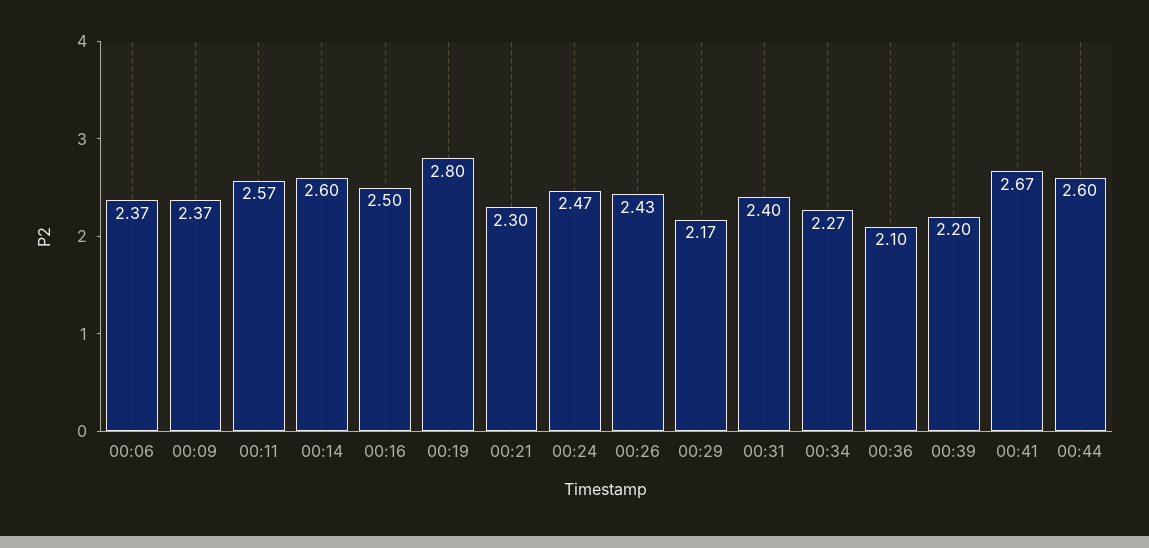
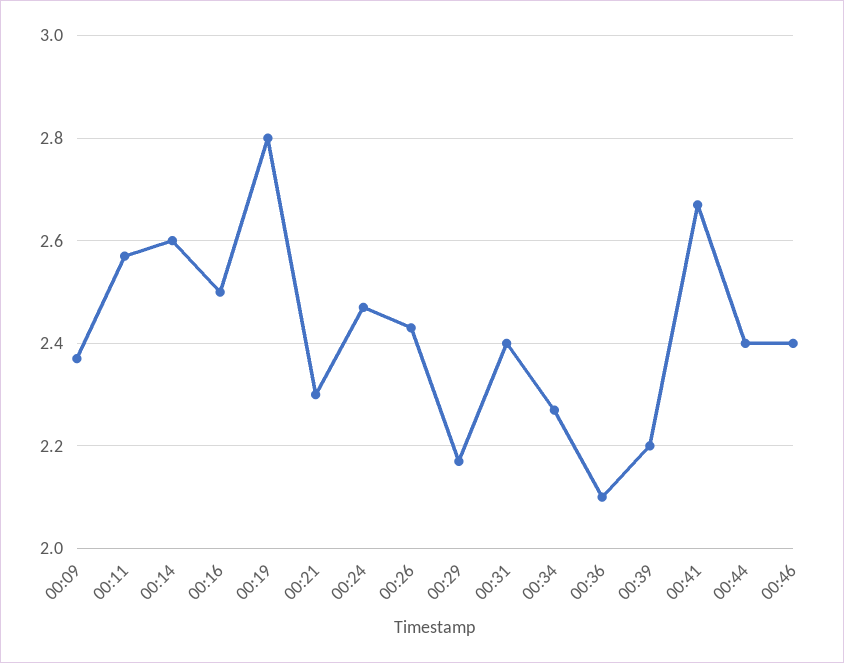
00:06: 2.37 -> none
00:44: 2.6 -> 2.4
00:46: none -> 2.4

